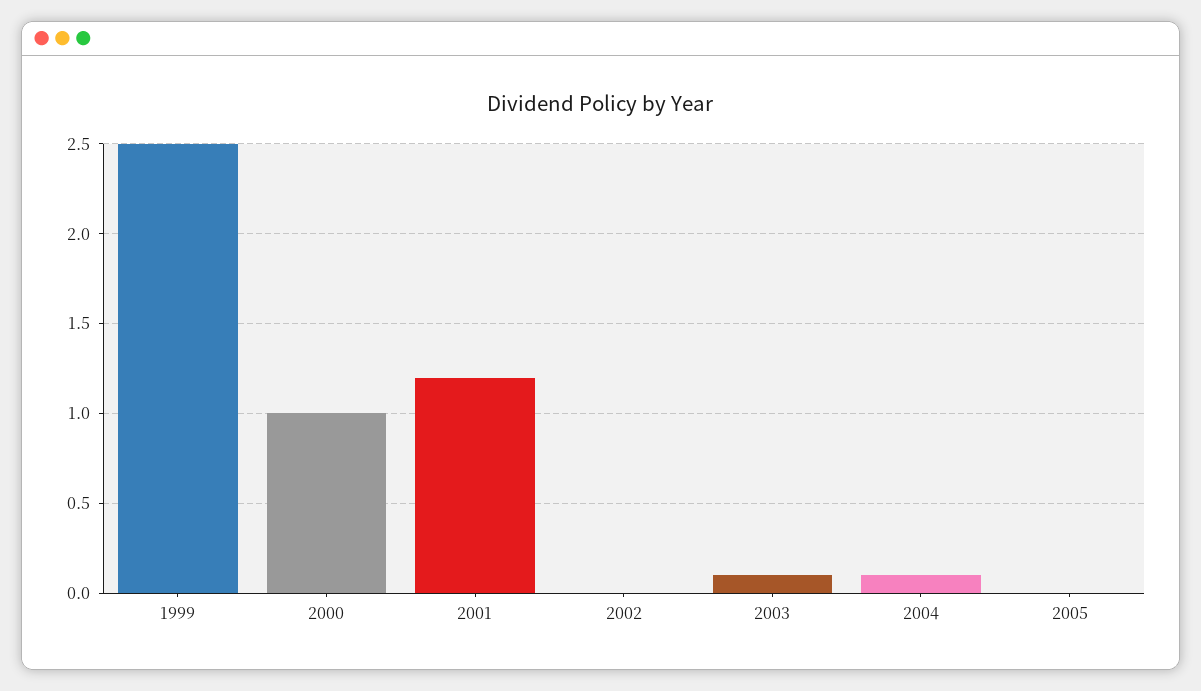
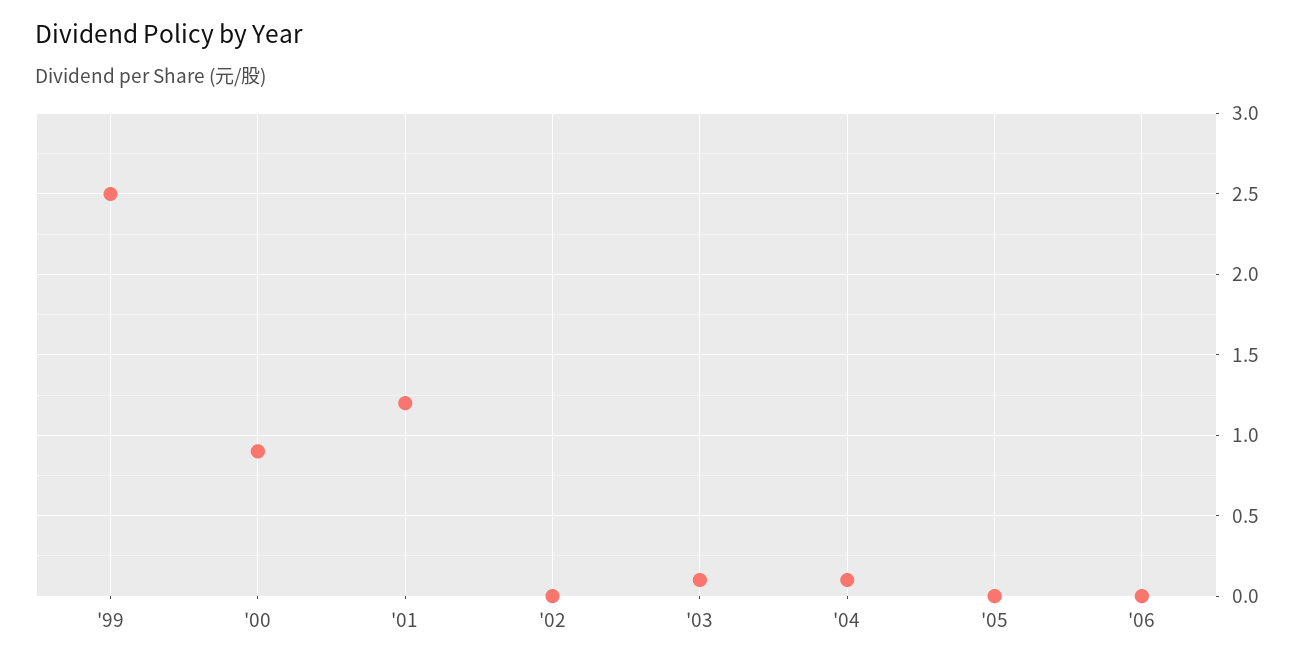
2000: 1 -> 0.9
'06: none -> 0

